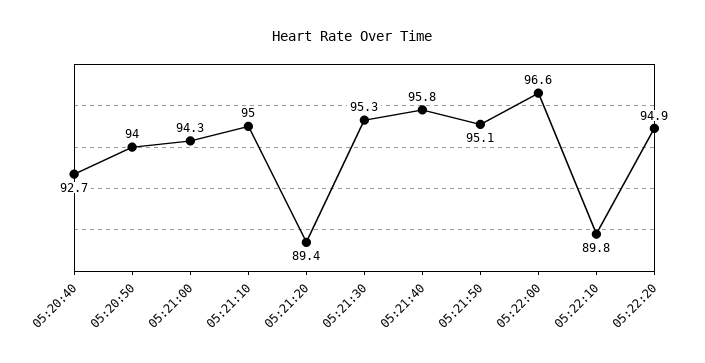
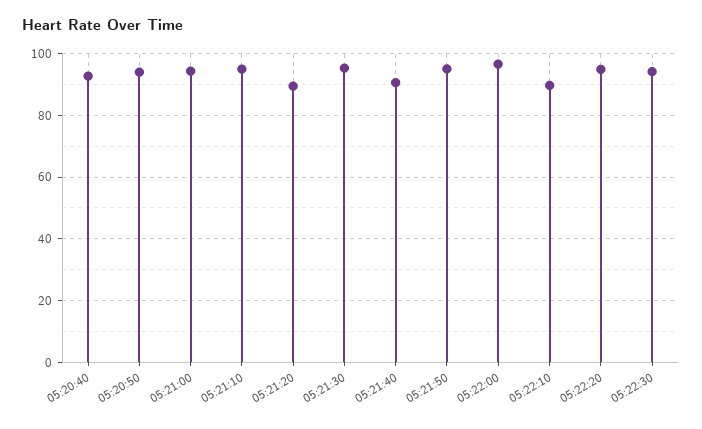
05:21:40: 95.8 -> 90
05:22:30: none -> 94

